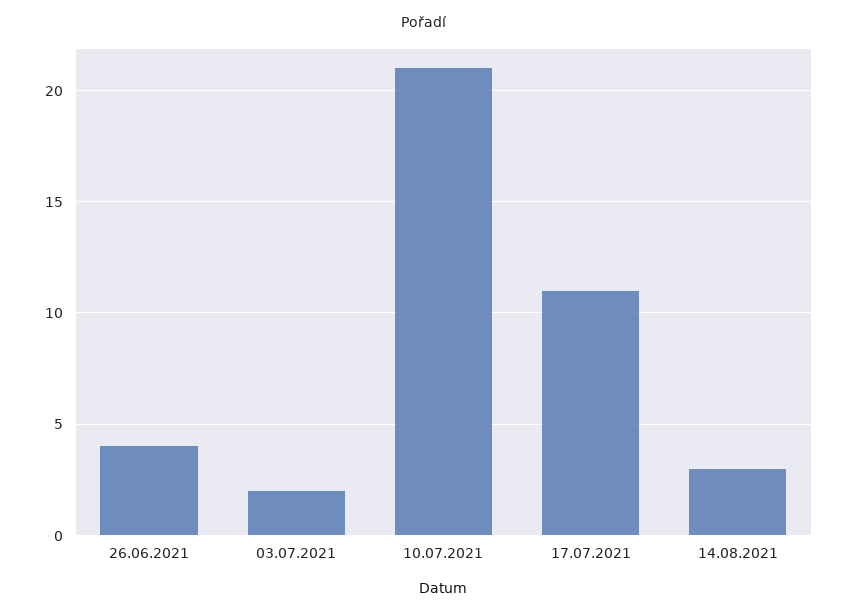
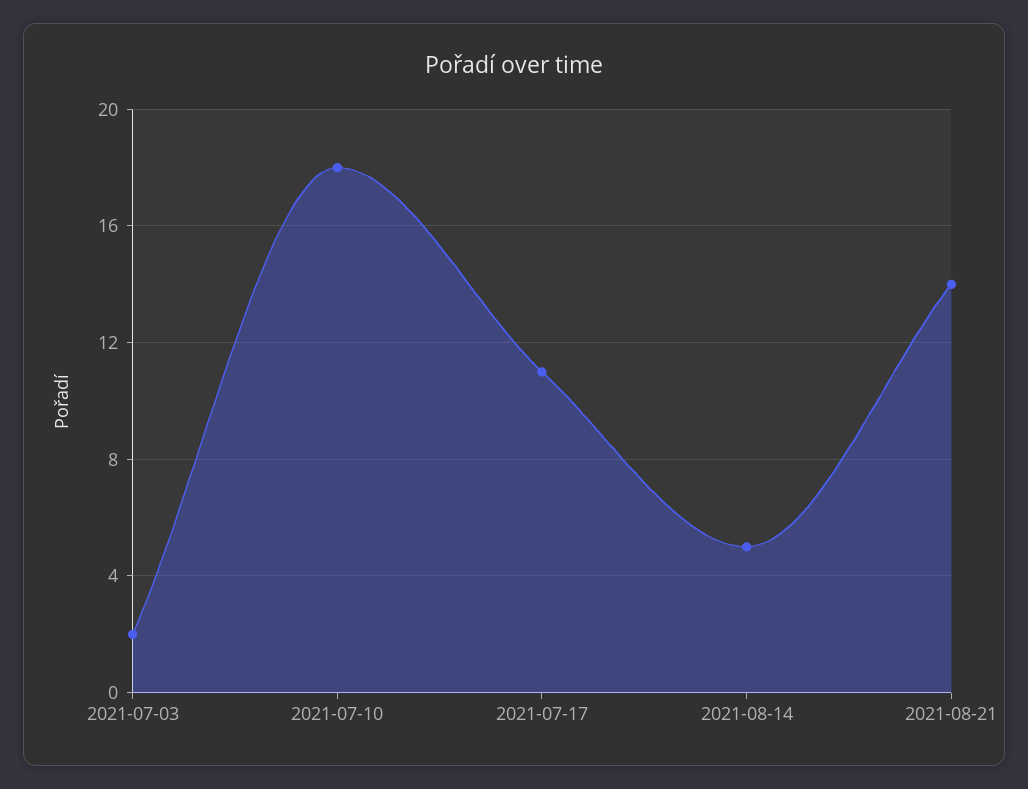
26.06.2021: 4 -> none
10.07.2021: 21 -> 18
14.08.2021: 3 -> 5
2021-08-21: none -> 14

